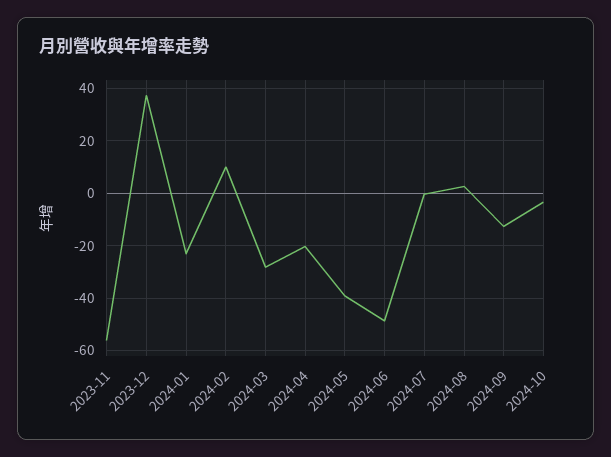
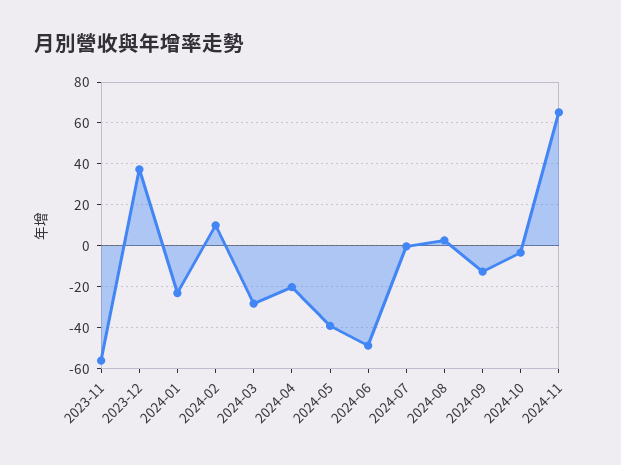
2024-11: none -> 65

